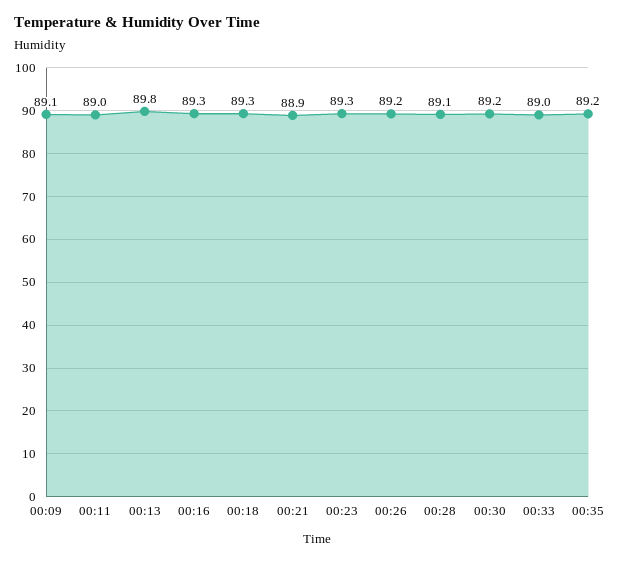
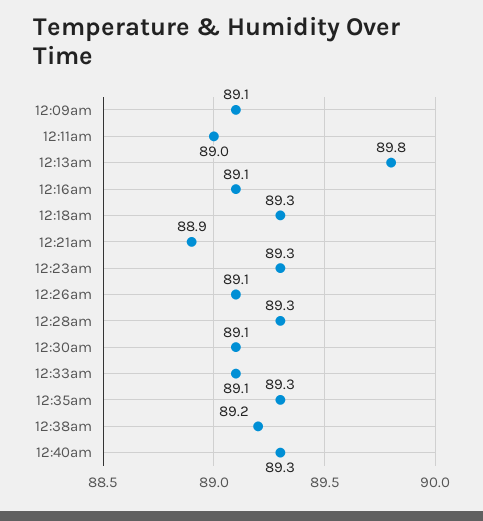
00:16: 89.3 -> 89.1
00:26: 89.2 -> 89.1
00:28: 89.1 -> 89.3
00:30: 89.2 -> 89.1
00:33: 89 -> 89.1
00:35: 89.2 -> 89.3
12:38am: none -> 89.2
12:40am: none -> 89.3

